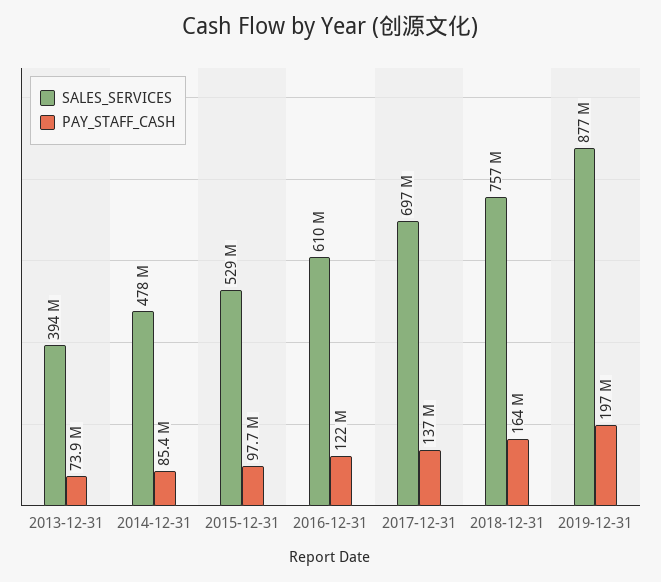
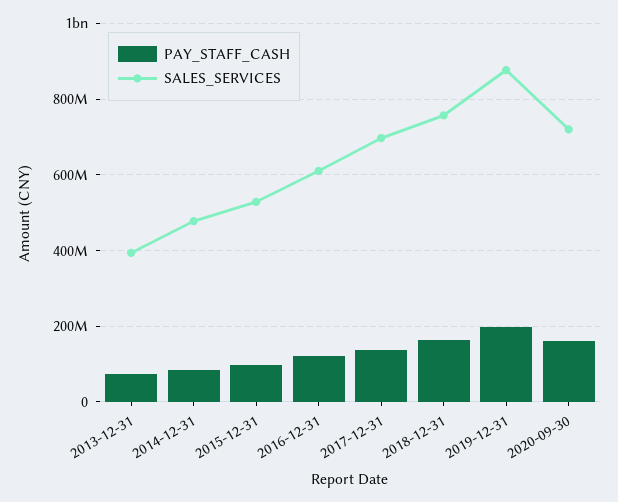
PAY_STAFF_CASH, 2020-09-30: none -> 160000000
SALES_SERVICES, 2020-09-30: none -> 720000000

